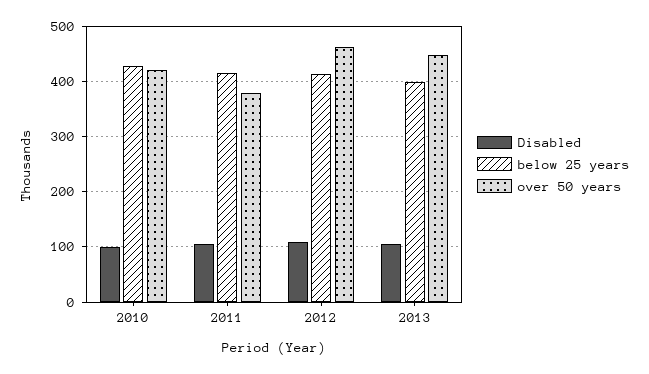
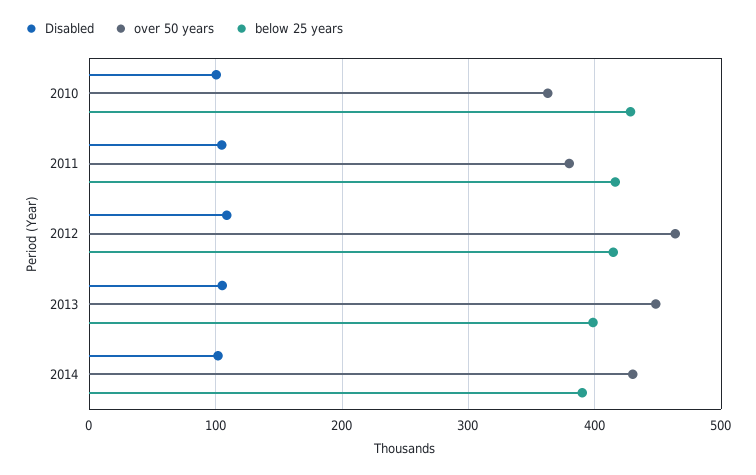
over 50 years, 2010: 420 -> 360
Disabled, 2014: none -> 100
over 50 years, 2014: none -> 430
below 25 years, 2014: none -> 390

